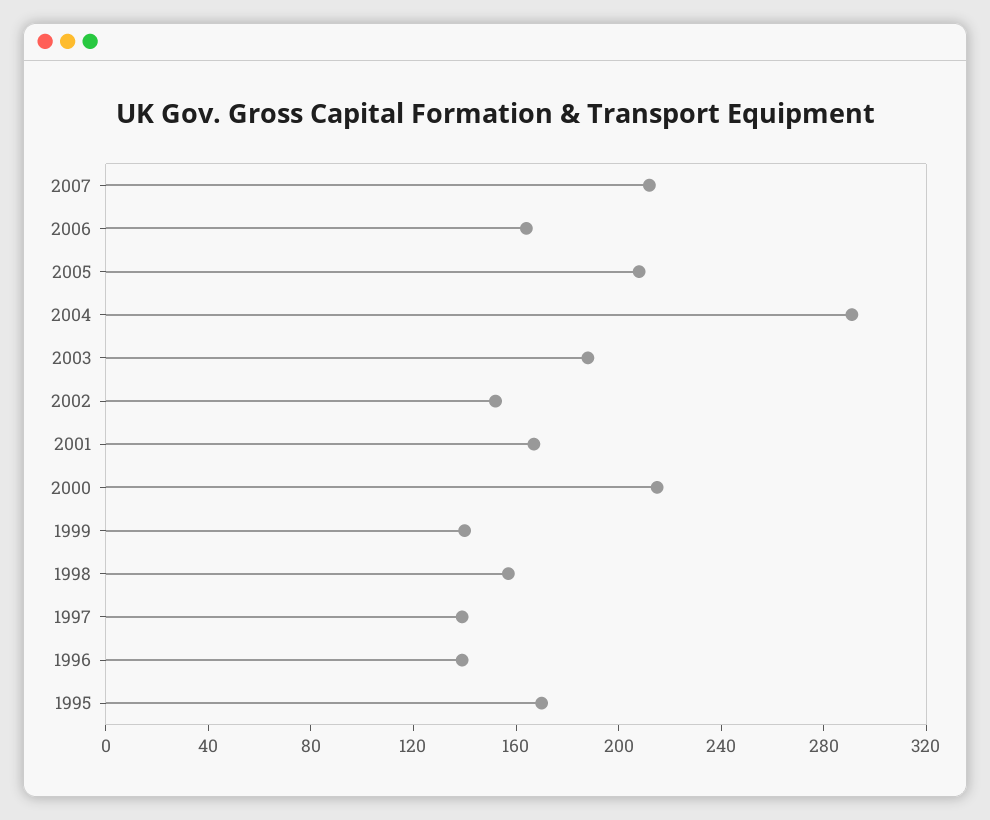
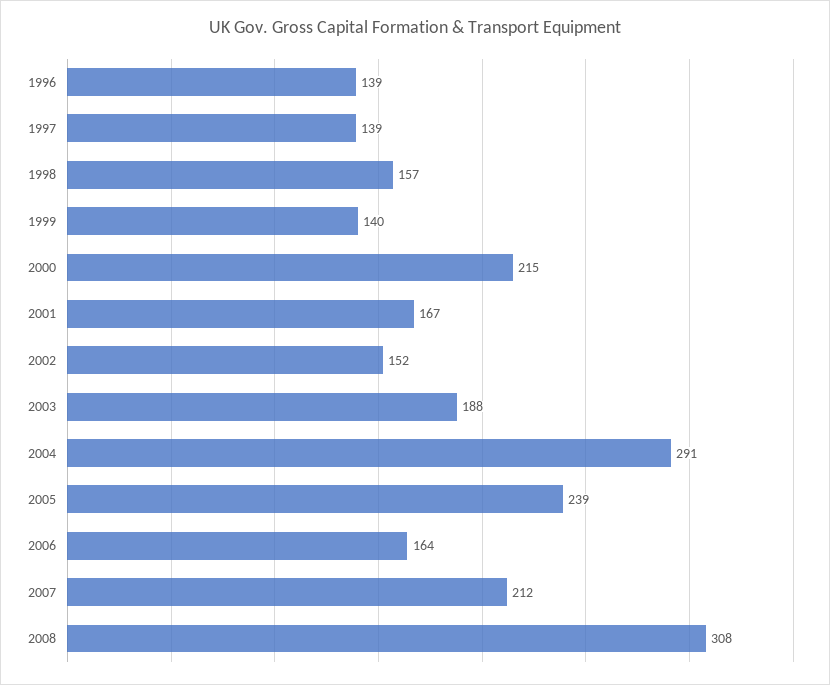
2005: 210 -> 239
1995: 170 -> none
2008: none -> 308

